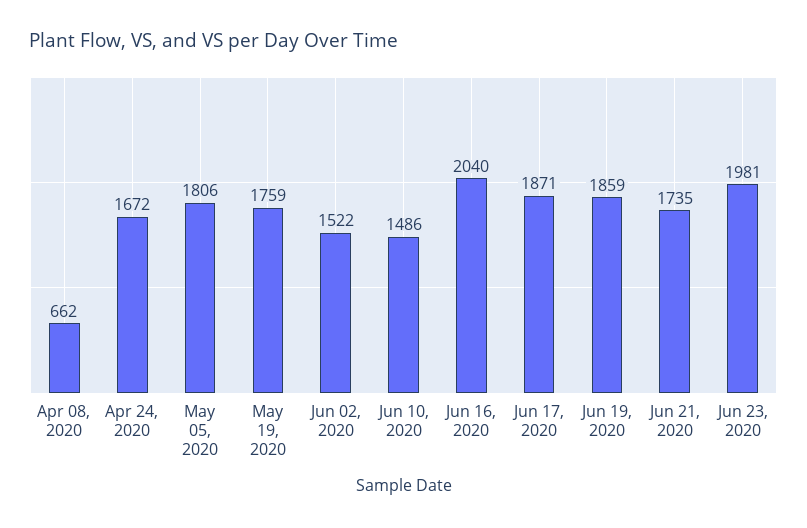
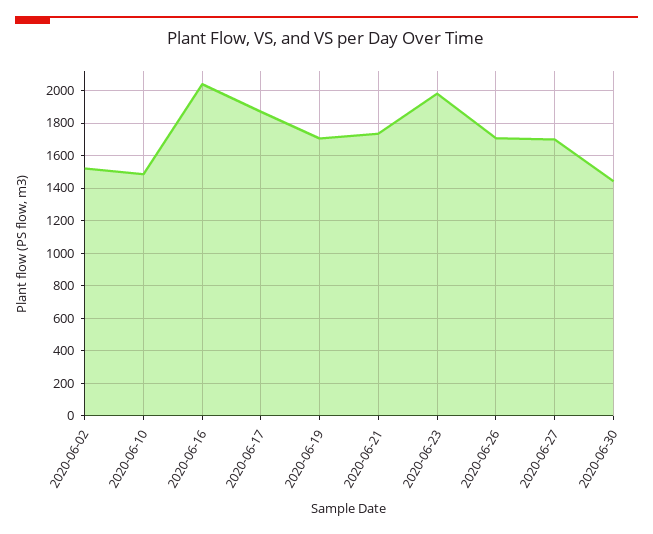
Apr 08, 2020: 662 -> none
Apr 24, 2020: 1672 -> none
May 05, 2020: 1806 -> none
May 19, 2020: 1759 -> none
Jun 19, 2020: 1859 -> 1700
2020-06-26: none -> 1700
2020-06-27: none -> 1700
2020-06-30: none -> 1450

